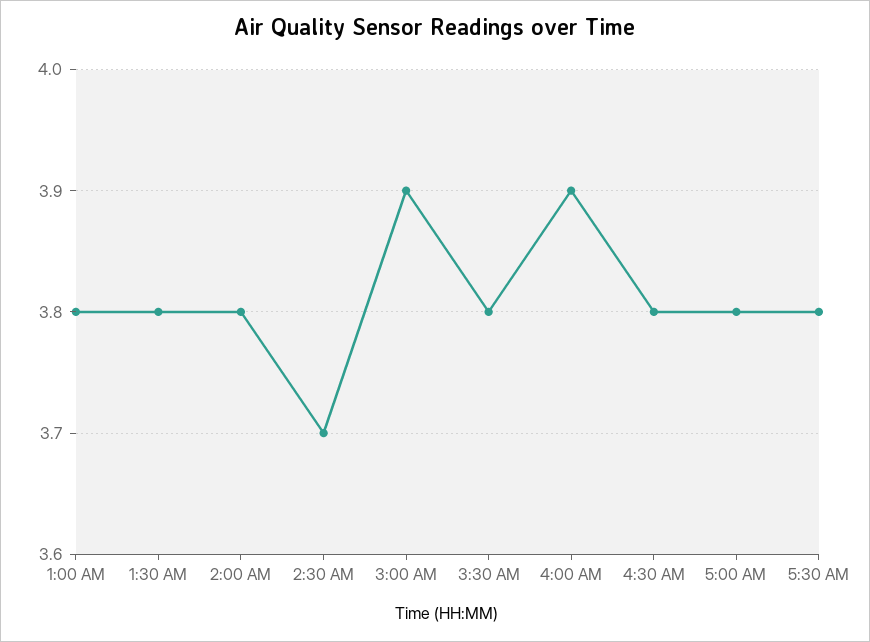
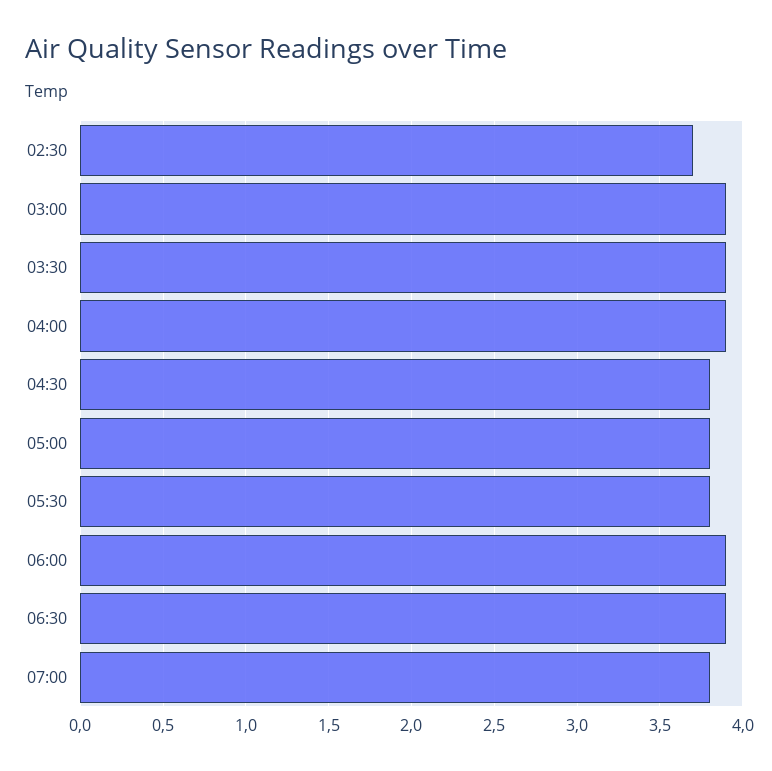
1:00 AM: 3.8 -> none
1:30 AM: 3.8 -> none
2:00 AM: 3.8 -> none
3:30 AM: 3.8 -> 3.9
06:00: none -> 3.9
06:30: none -> 3.9
07:00: none -> 3.8

